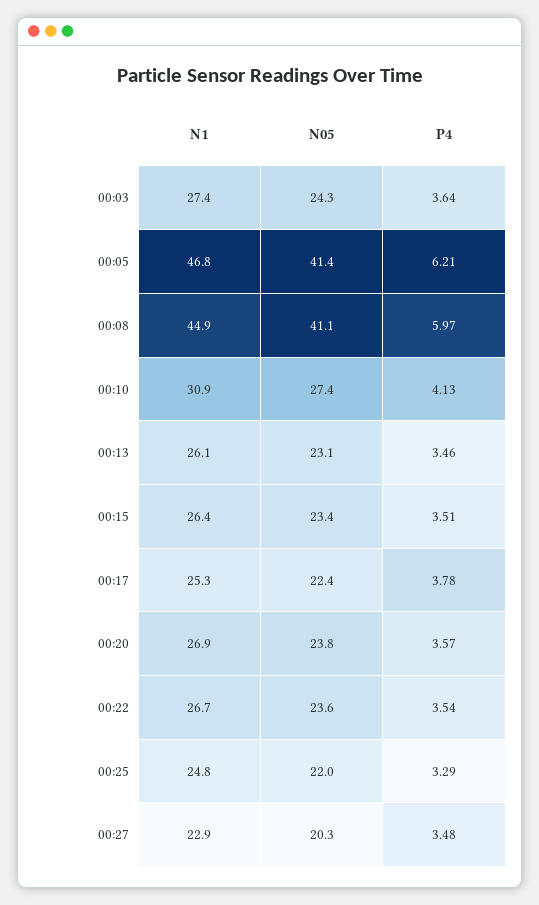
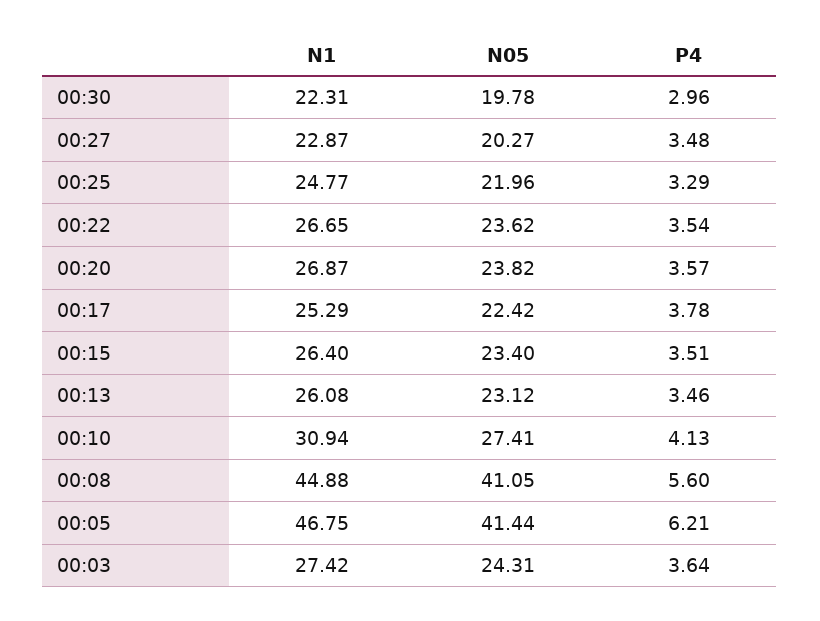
P4, 00:08: 5.97 -> 5.6
N1, 00:30: none -> 22.31
N05, 00:30: none -> 19.78
P4, 00:30: none -> 2.96

